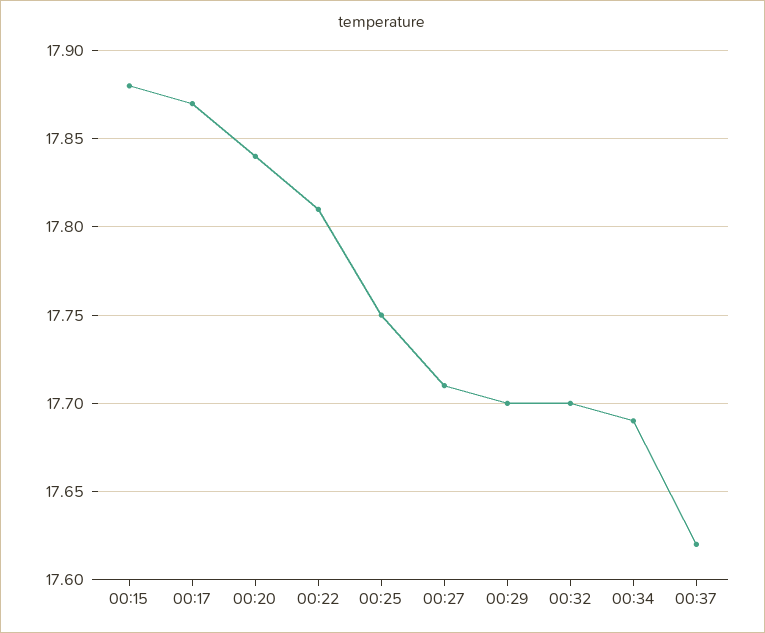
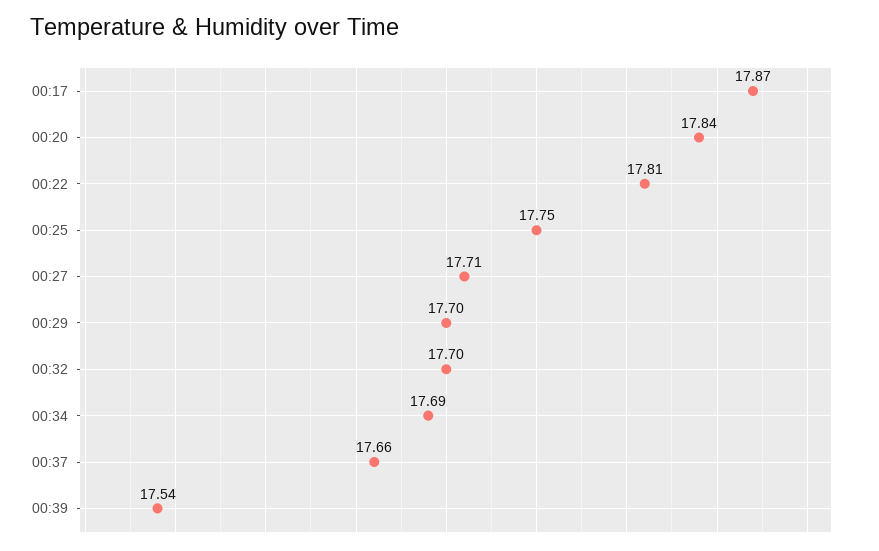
00:15: 17.88 -> none
00:37: 17.62 -> 17.66
00:39: none -> 17.54

